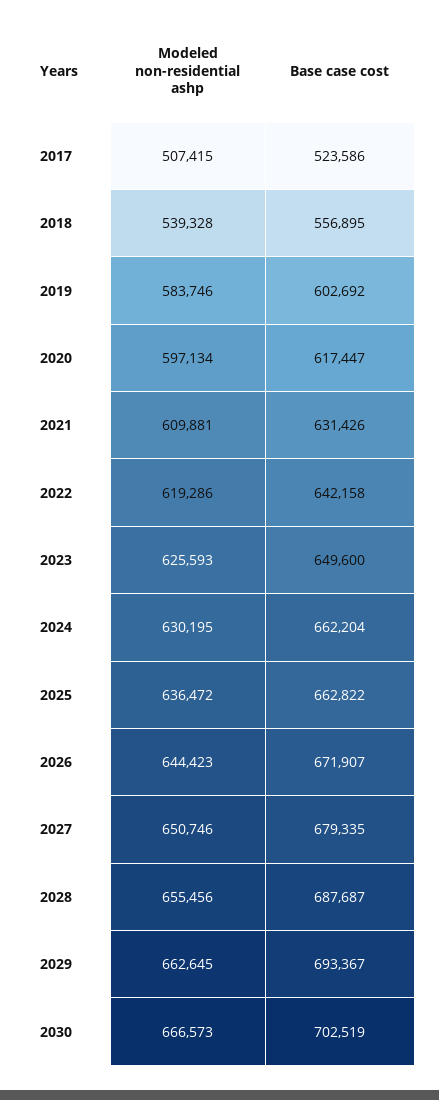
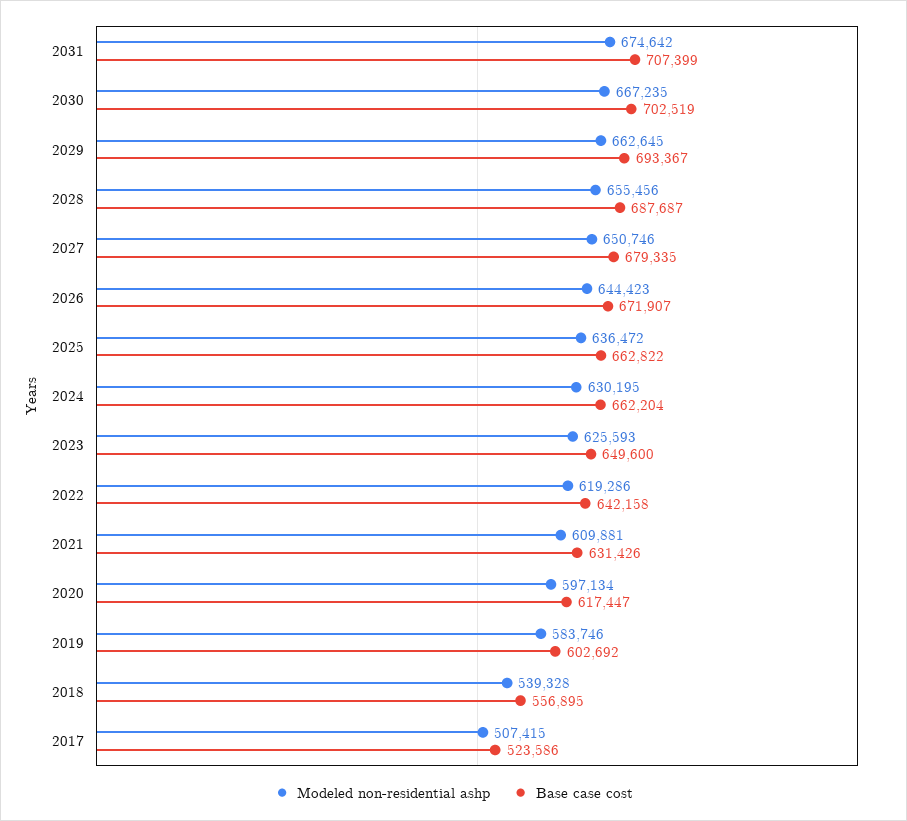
Modeled non-residential ashp, 2030: 666573 -> 667235
Modeled non-residential ashp, 2031: none -> 674642
Base case cost, 2031: none -> 707399

